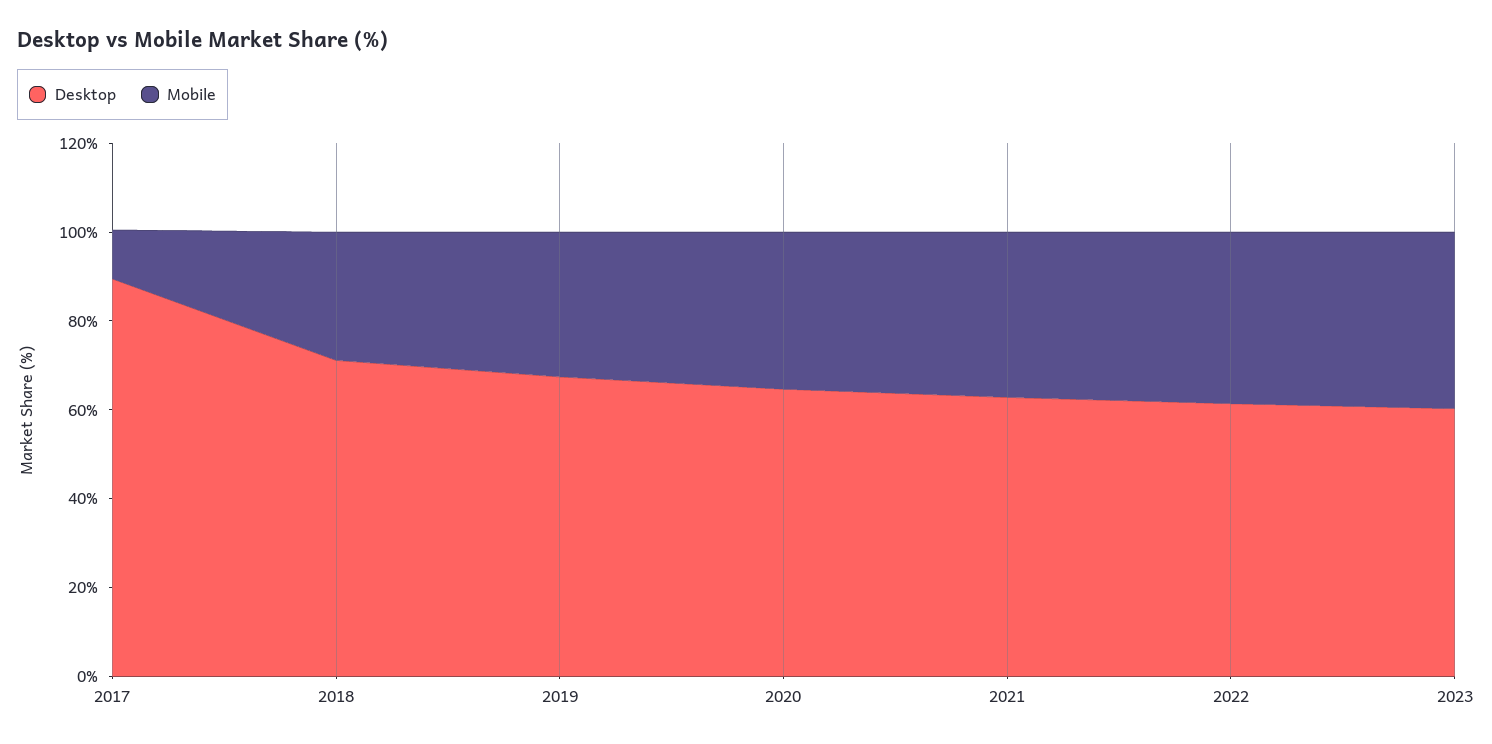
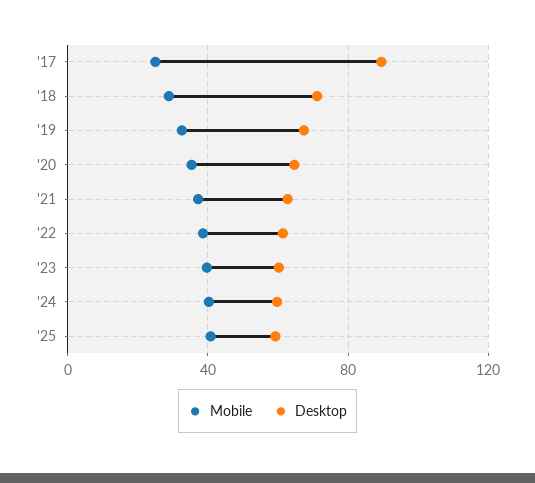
Mobile, 2017: 10 -> 25
Mobile, '24: none -> 40
Desktop, '24: none -> 60
Mobile, '25: none -> 40
Desktop, '25: none -> 60

